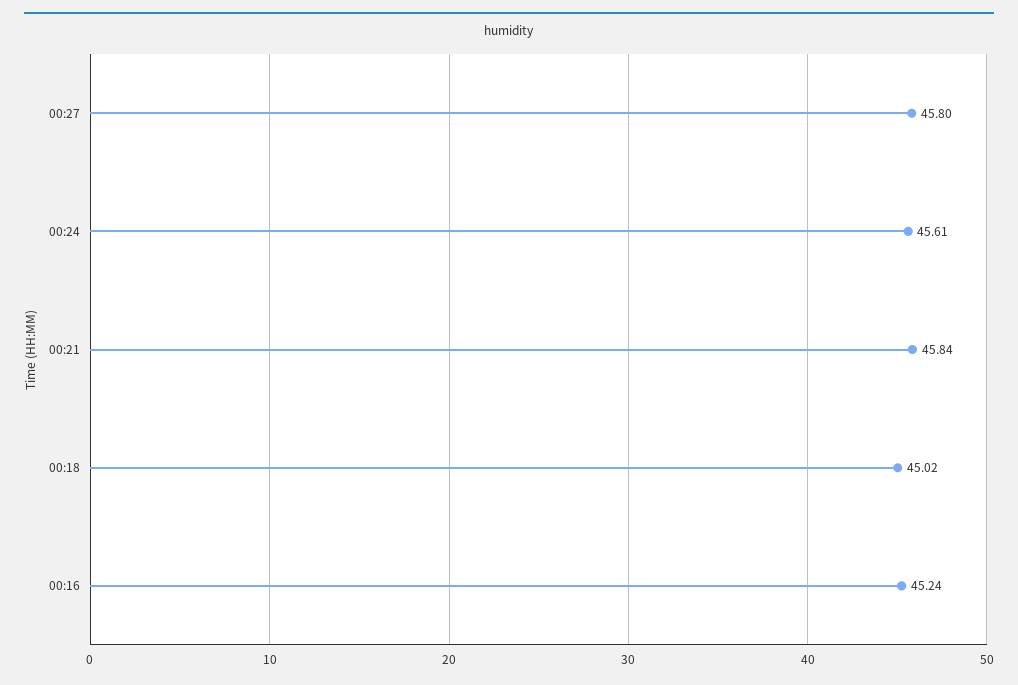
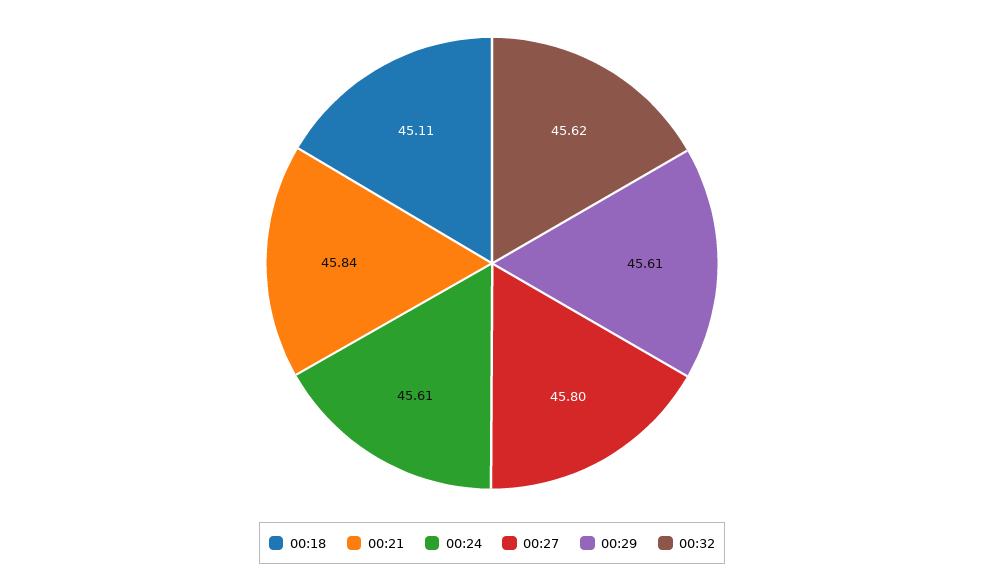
00:18: 45.02 -> 45.11
00:16: 45.24 -> none
00:29: none -> 45.61
00:32: none -> 45.62

